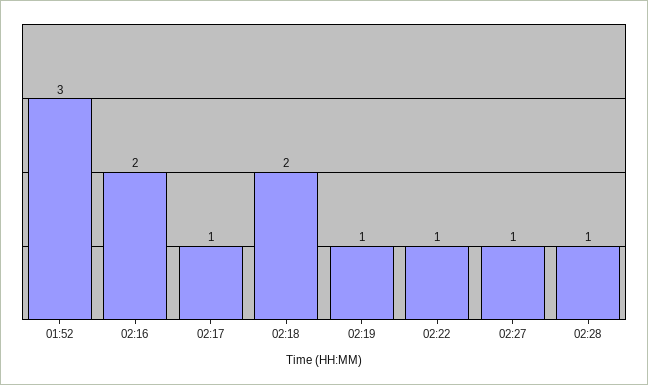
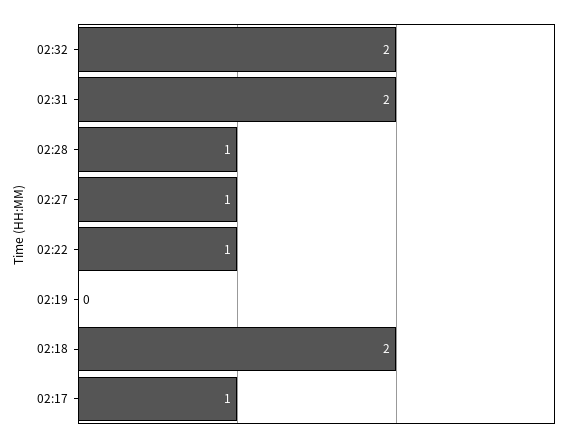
01:52: 3 -> none
02:16: 2 -> none
02:19: 1 -> 0
02:32: none -> 2
02:31: none -> 2

